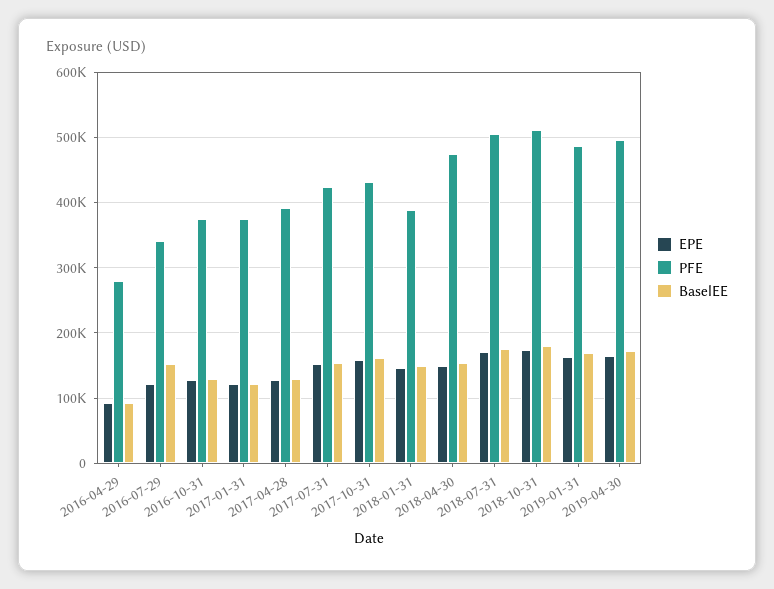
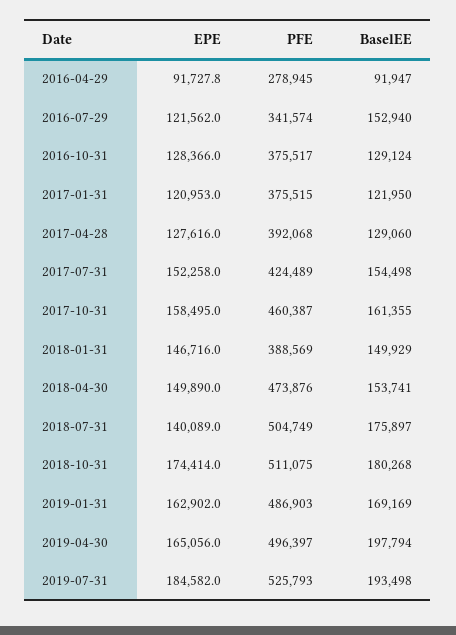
PFE, 2017-10-31: 430000 -> 460387
EPE, 2018-07-31: 170000 -> 140089
BaselEE, 2019-04-30: 170000 -> 197794
EPE, 2019-07-31: none -> 184582
PFE, 2019-07-31: none -> 525793
BaselEE, 2019-07-31: none -> 193498

